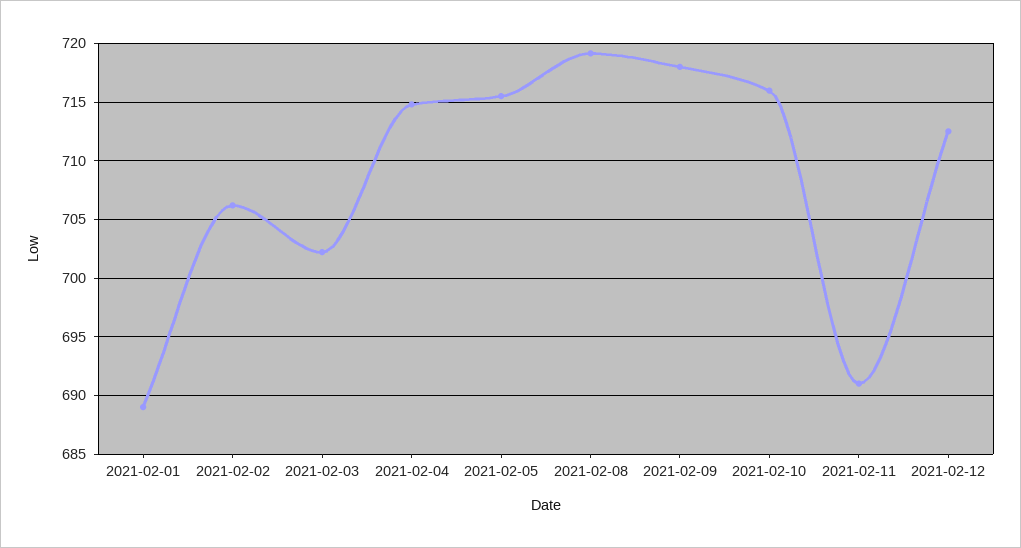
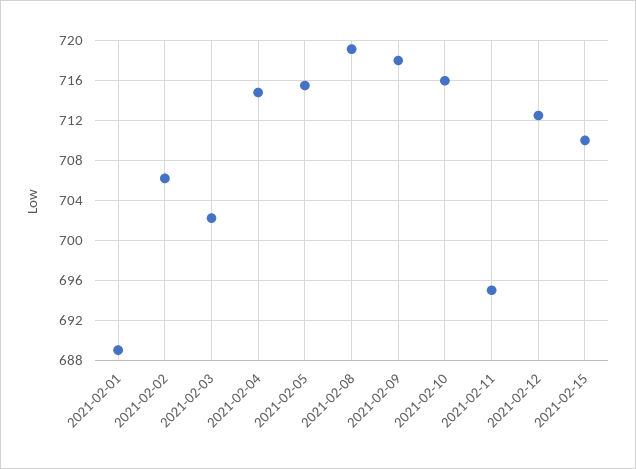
2021-02-11: 691 -> 695
2021-02-15: none -> 710

